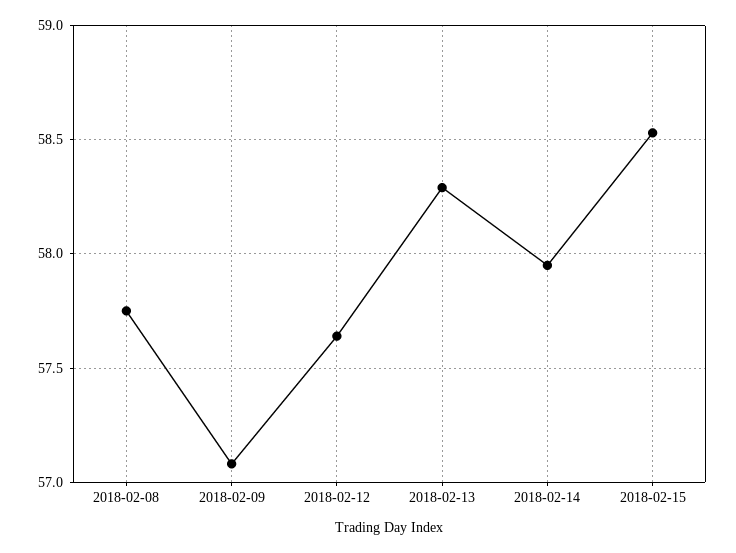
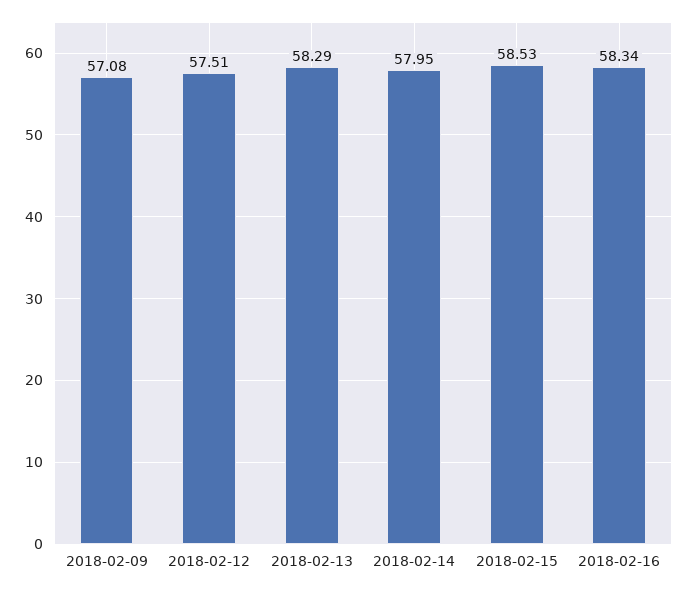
2018-02-08: 57.75 -> none
2018-02-12: 57.65 -> 57.51
2018-02-16: none -> 58.34

